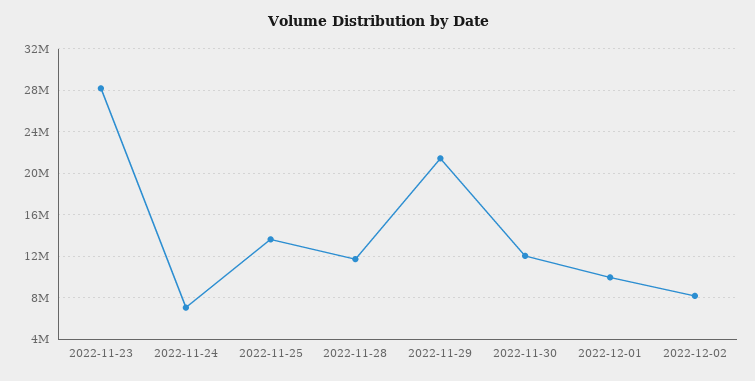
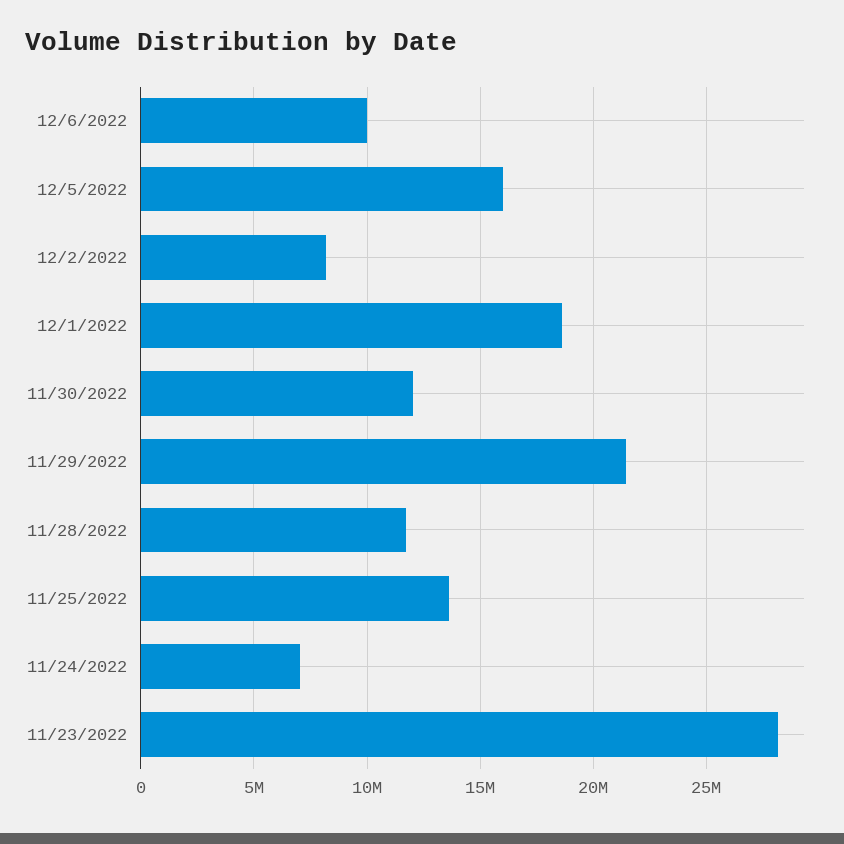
2022-12-01: 10000000 -> 18500000
12/6/2022: none -> 10000000
12/5/2022: none -> 16000000

